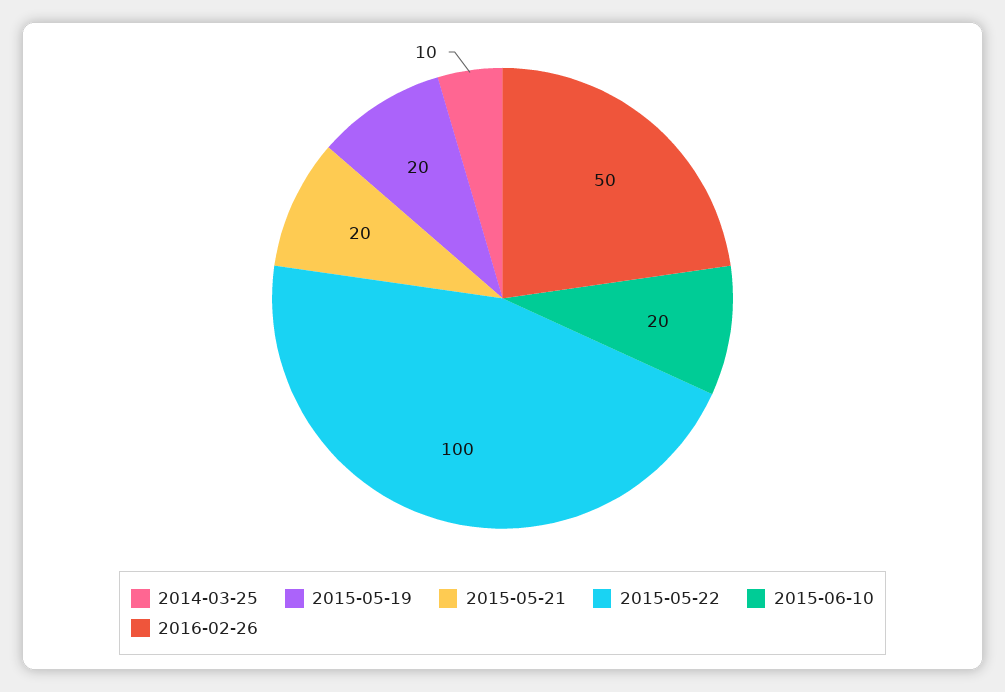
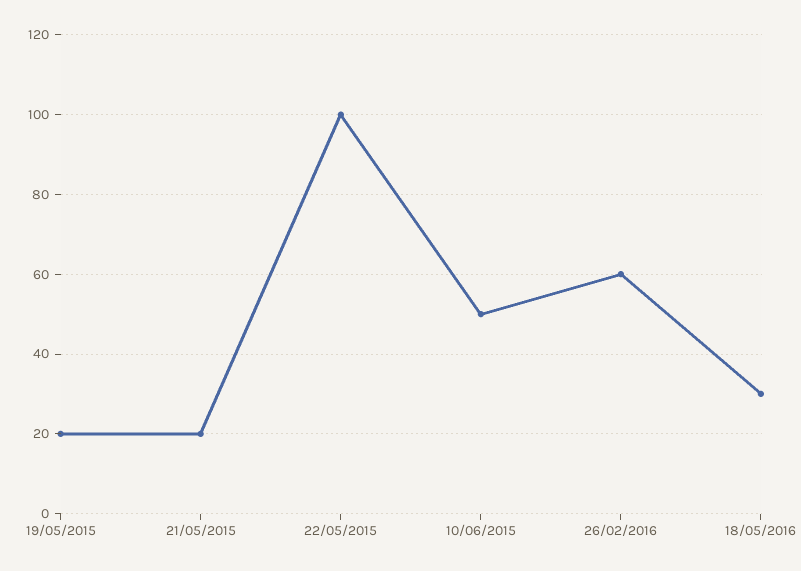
2014-03-25: 10 -> none
2015-06-10: 20 -> 50
2016-02-26: 50 -> 60
18/05/2016: none -> 30

